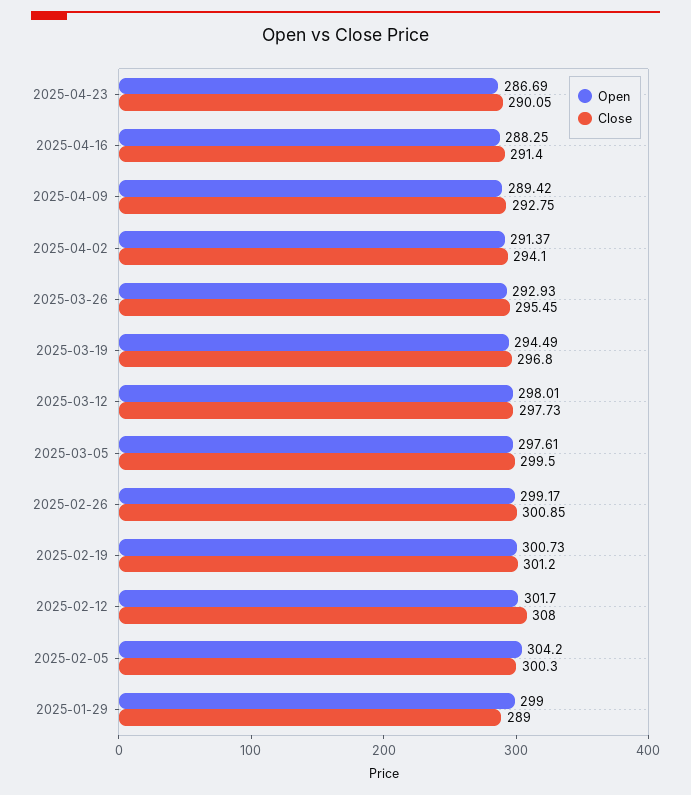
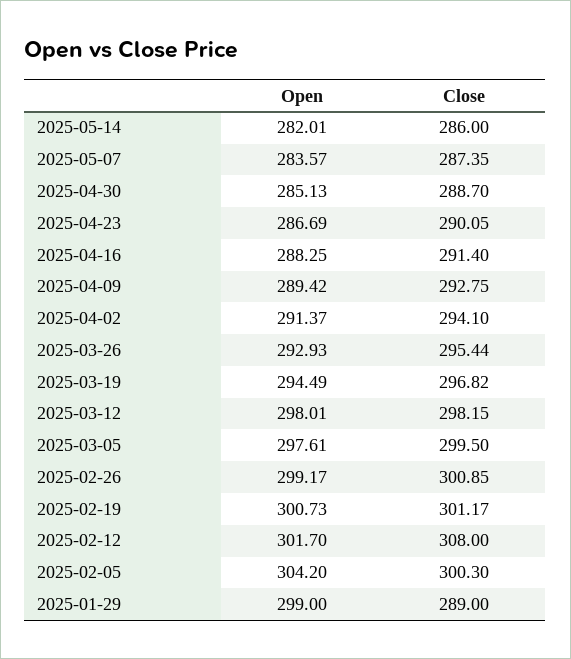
Close, 2025-03-26: 295.45 -> 295.44
Close, 2025-03-19: 296.8 -> 296.82
Close, 2025-03-12: 297.73 -> 298.15
Close, 2025-02-19: 301.2 -> 301.17
Open, 2025-05-14: none -> 282.01
Close, 2025-05-14: none -> 286
Open, 2025-05-07: none -> 283.57
Close, 2025-05-07: none -> 287.35
Open, 2025-04-30: none -> 285.13
Close, 2025-04-30: none -> 288.7

